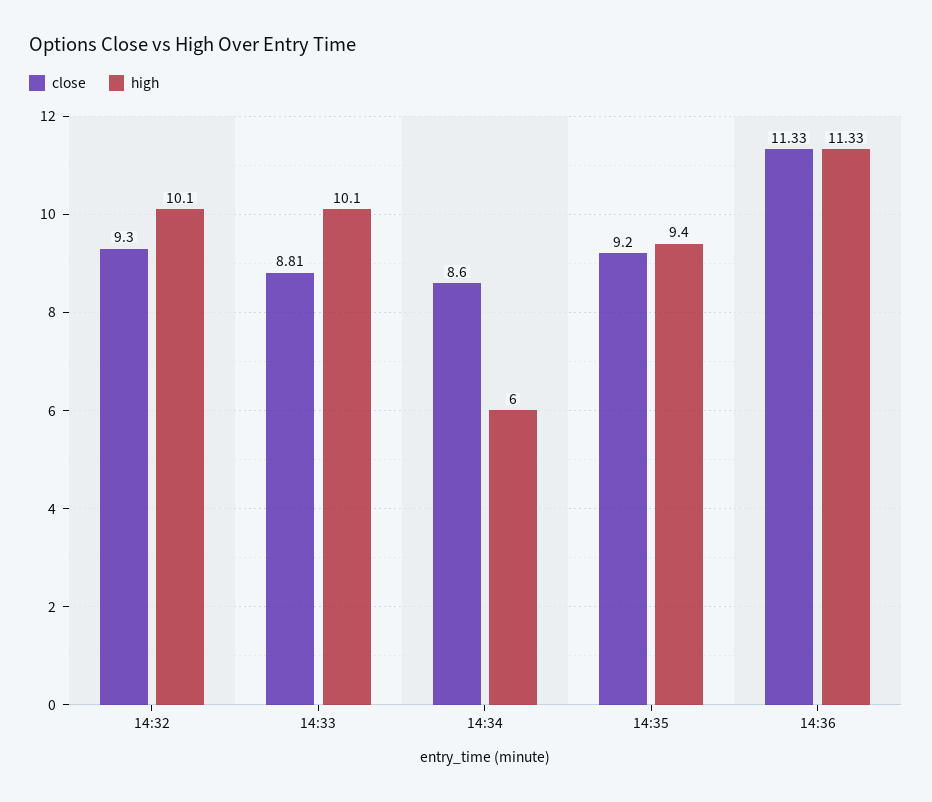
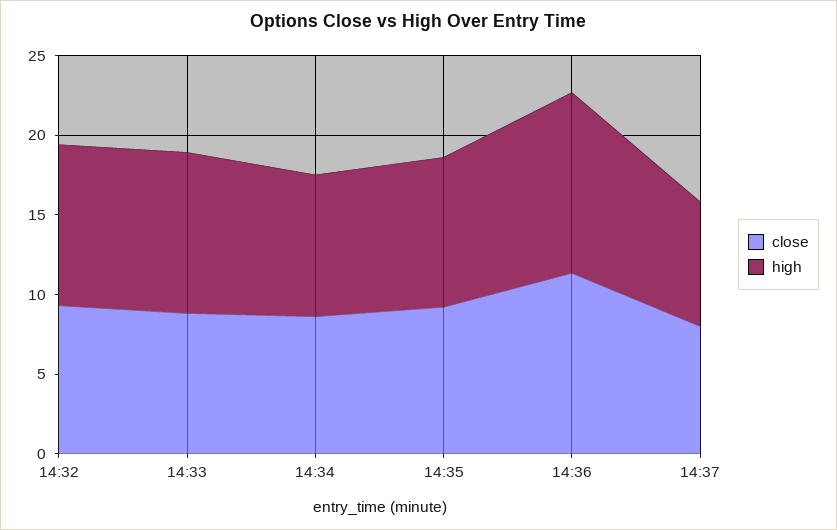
high, 14:34: 6 -> 9
close, 14:37: none -> 8
high, 14:37: none -> 8

